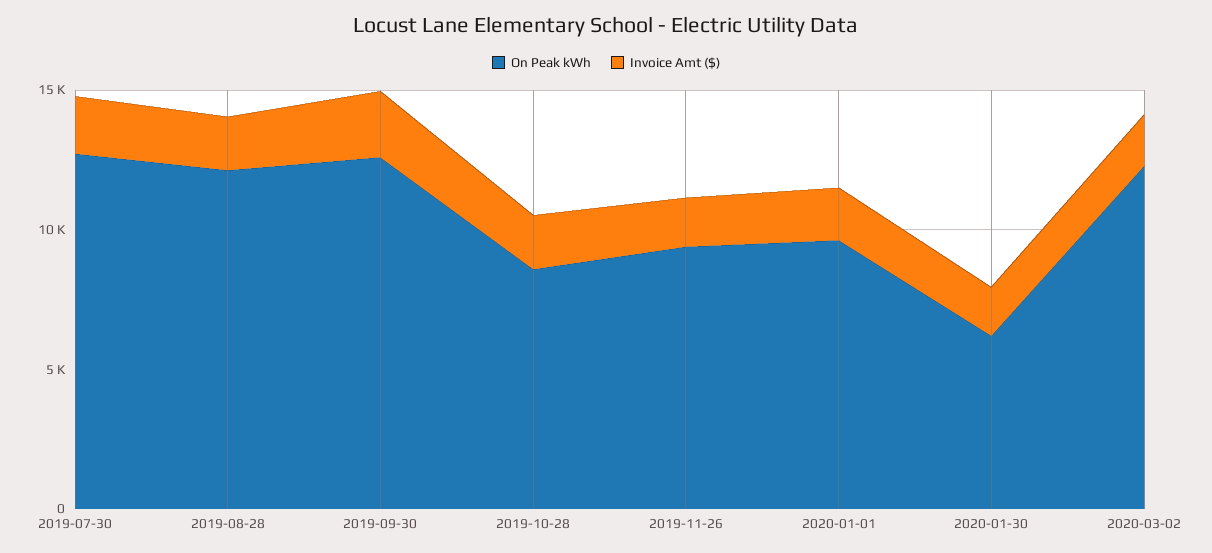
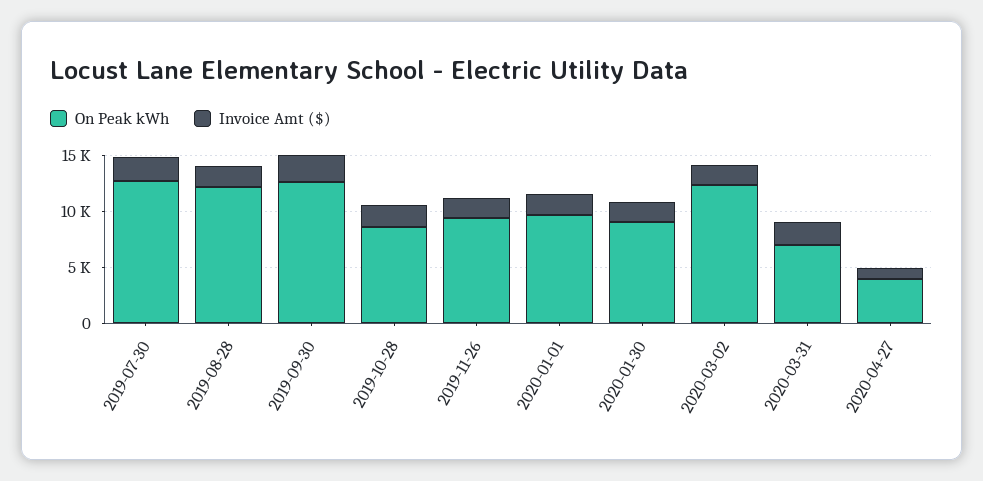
On Peak kWh, 2020-01-30: 6000 -> 9000
On Peak kWh, 2020-03-31: none -> 7000
Invoice Amt ($), 2020-03-31: none -> 2000
On Peak kWh, 2020-04-27: none -> 4000
Invoice Amt ($), 2020-04-27: none -> 1000

